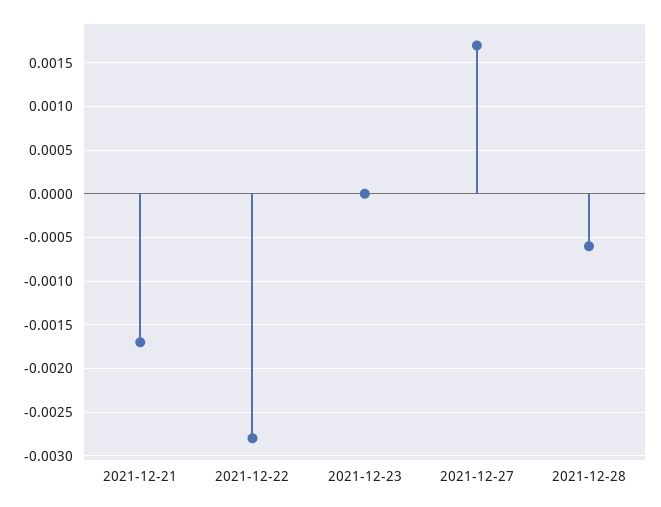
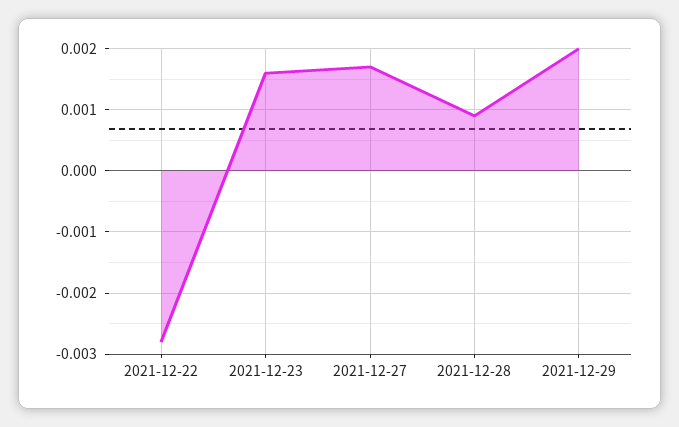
2021-12-21: -0.0017 -> none
2021-12-23: 0 -> 0.0016
2021-12-28: -0.0006 -> 0.0009
2021-12-29: none -> 0.002

